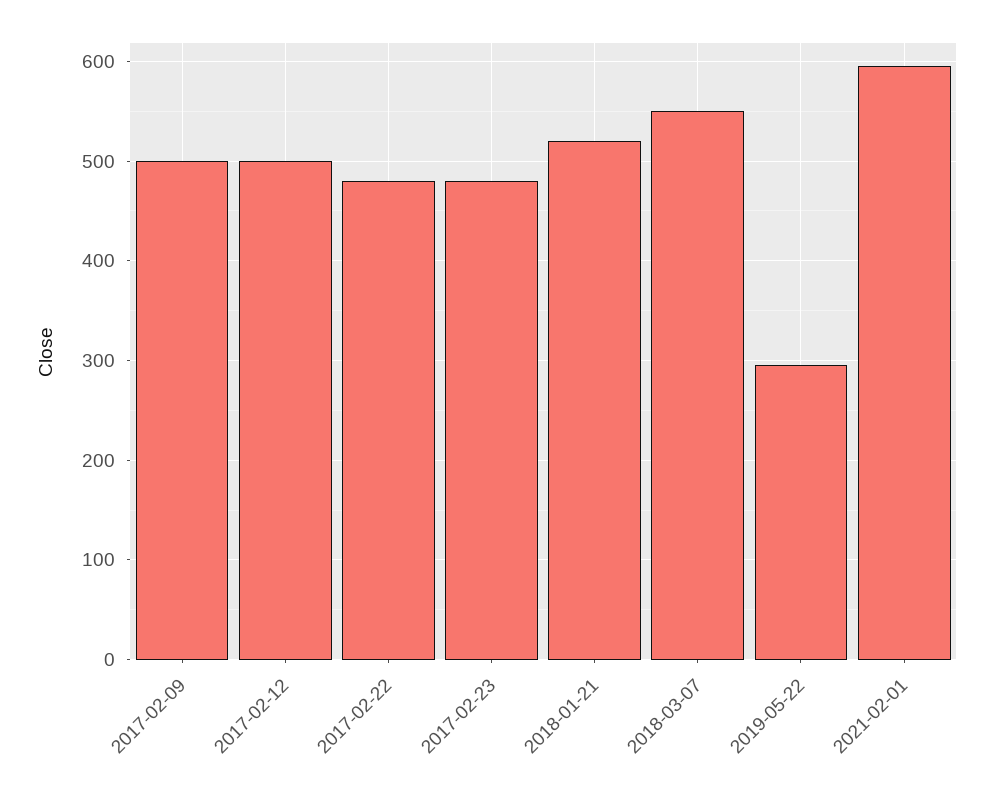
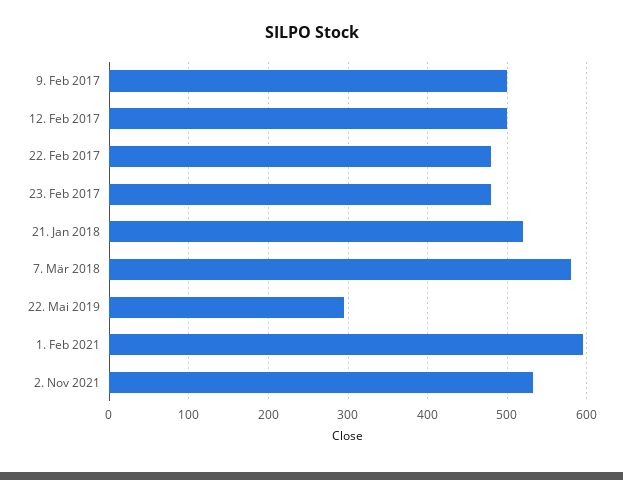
2018-03-07: 550 -> 580
2. Nov 2021: none -> 530

